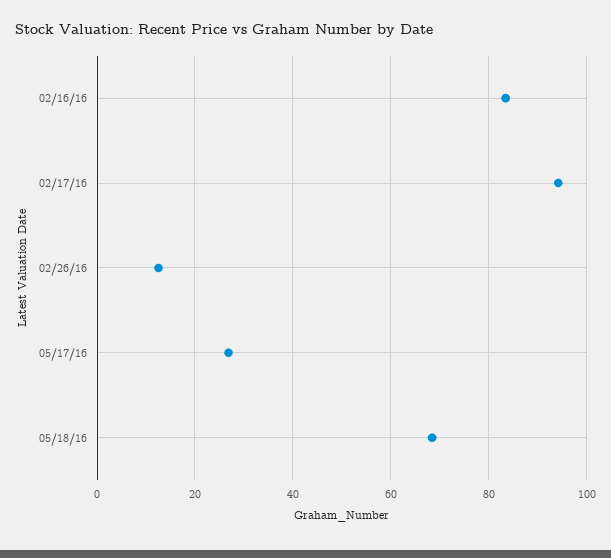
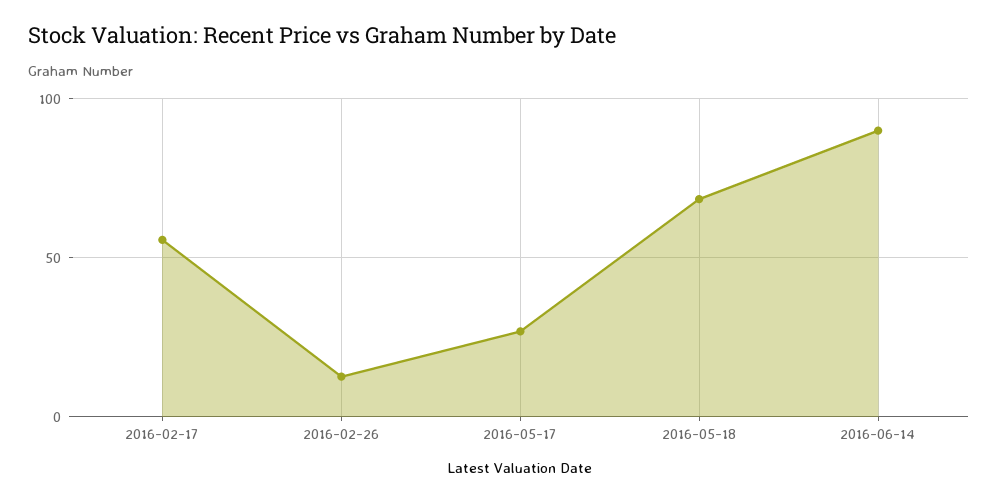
02/16/16: 84 -> none
02/17/16: 94 -> 55
2016-06-14: none -> 90

